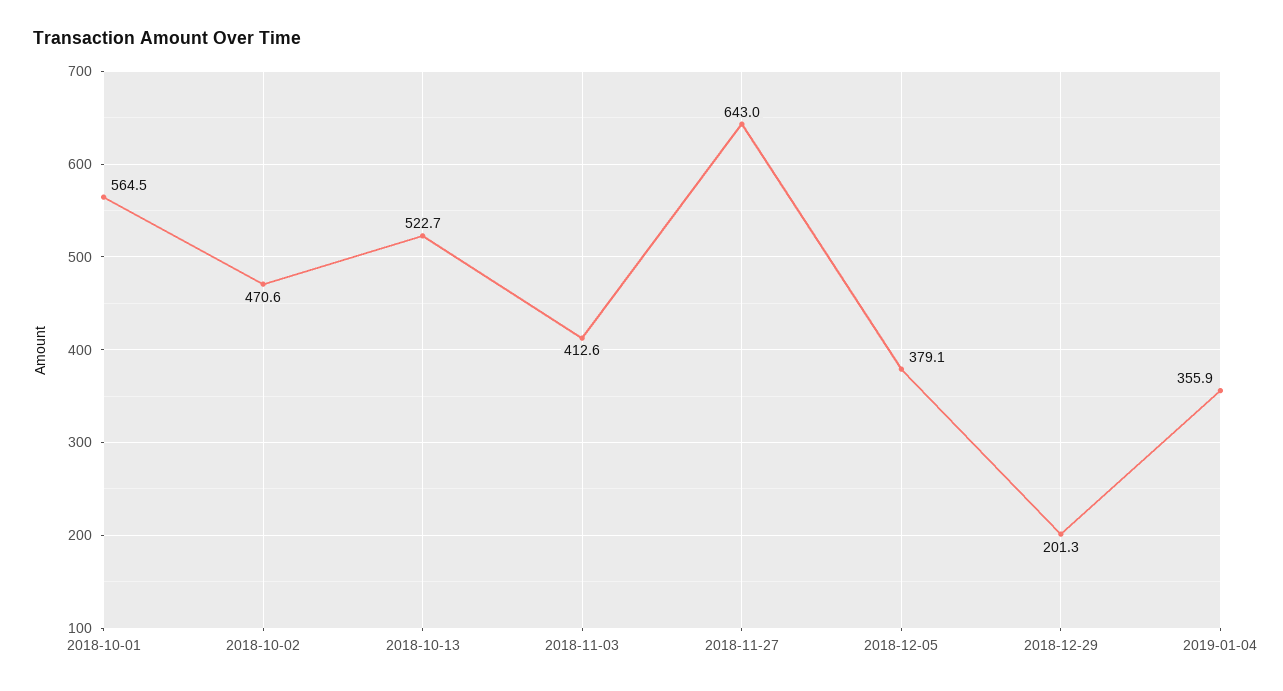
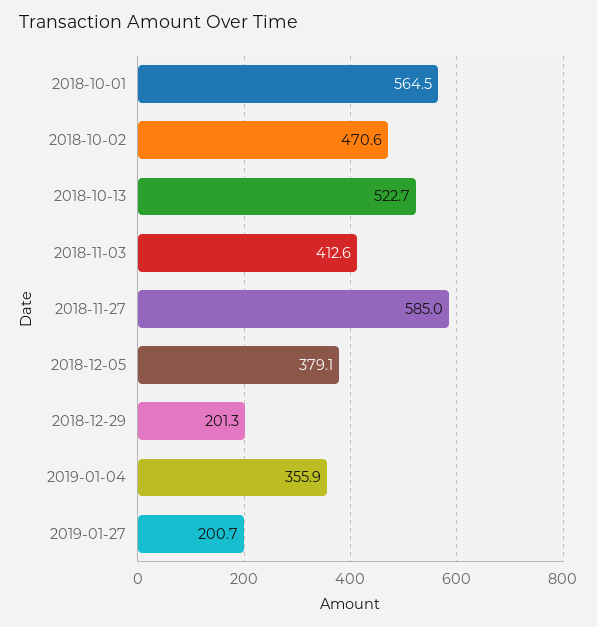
2018-11-27: 643 -> 585
2019-01-27: none -> 200.7

